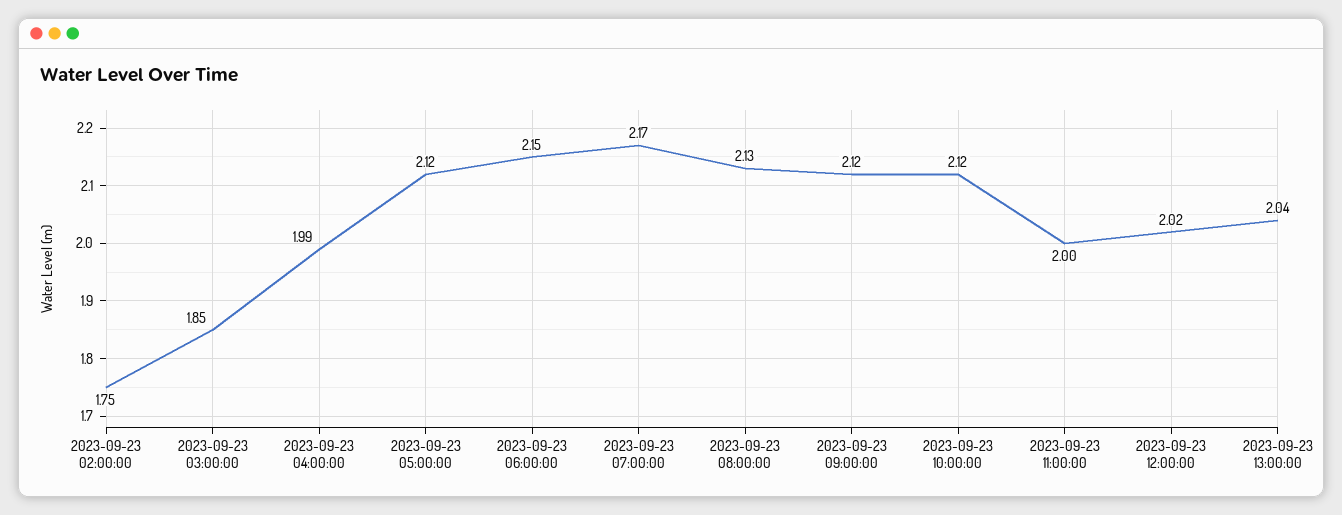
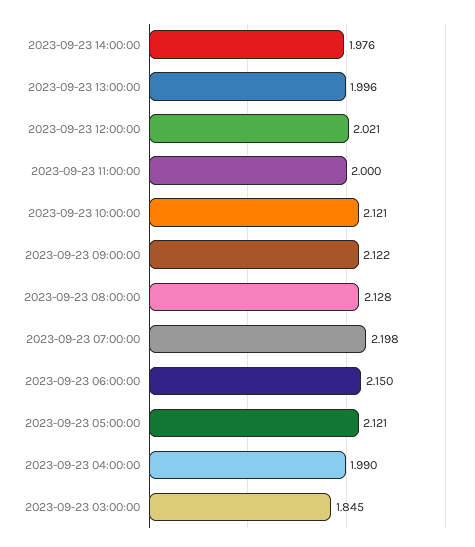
2023-09-23 02:00:00: 1.75 -> none
2023-09-23 07:00:00: 2.17 -> 2.198
2023-09-23 13:00:00: 2.04 -> 1.996
2023-09-23 14:00:00: none -> 1.976

